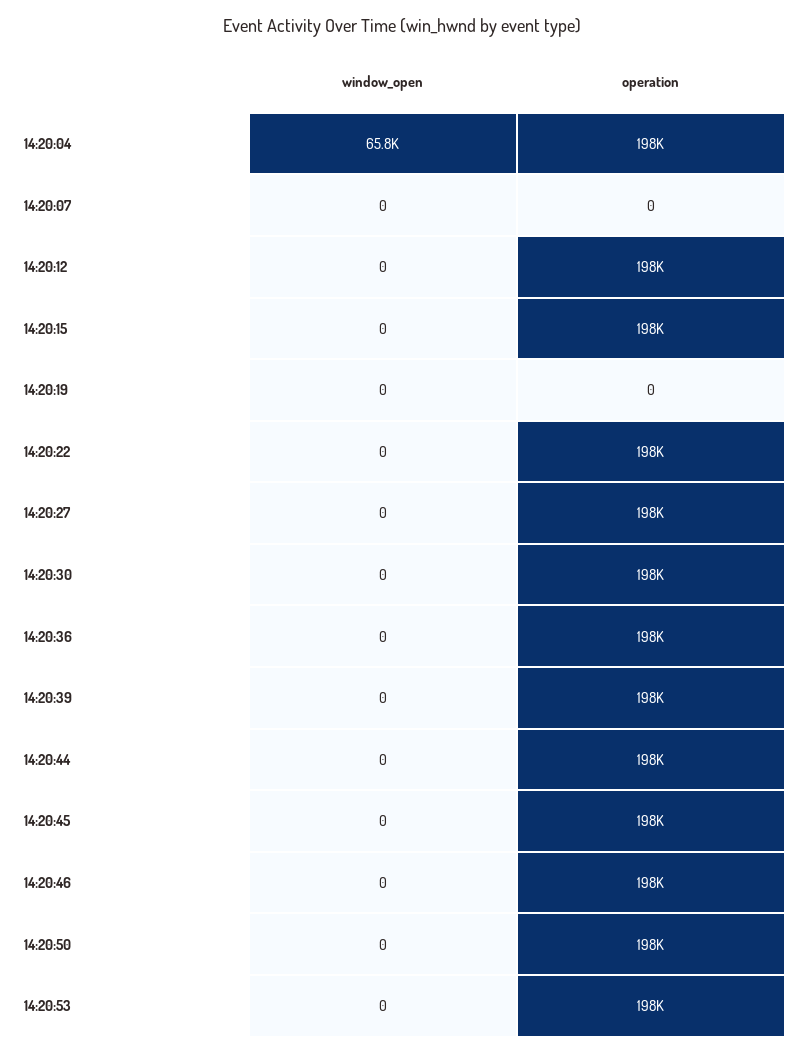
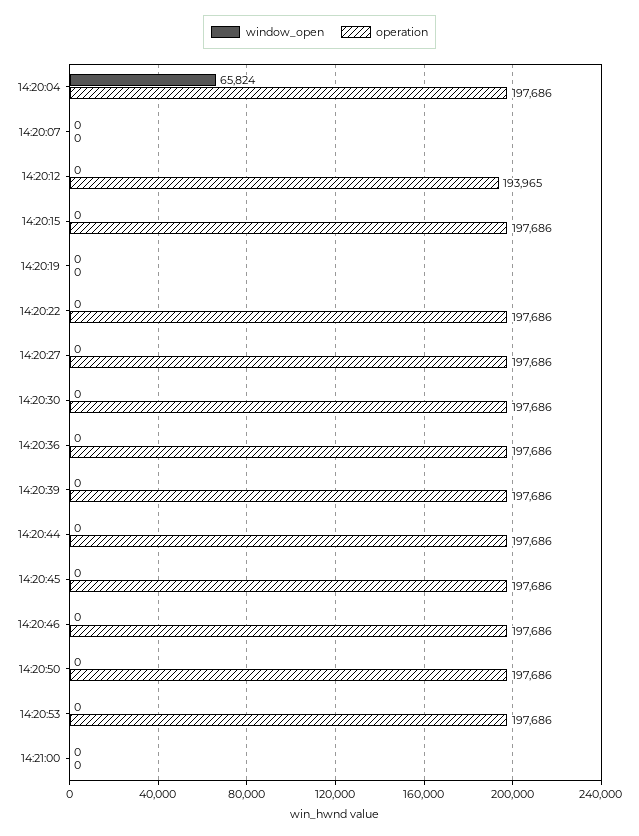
operation, 14:20:12: 198000 -> 193965
window_open, 14:21:00: none -> 0
operation, 14:21:00: none -> 0

